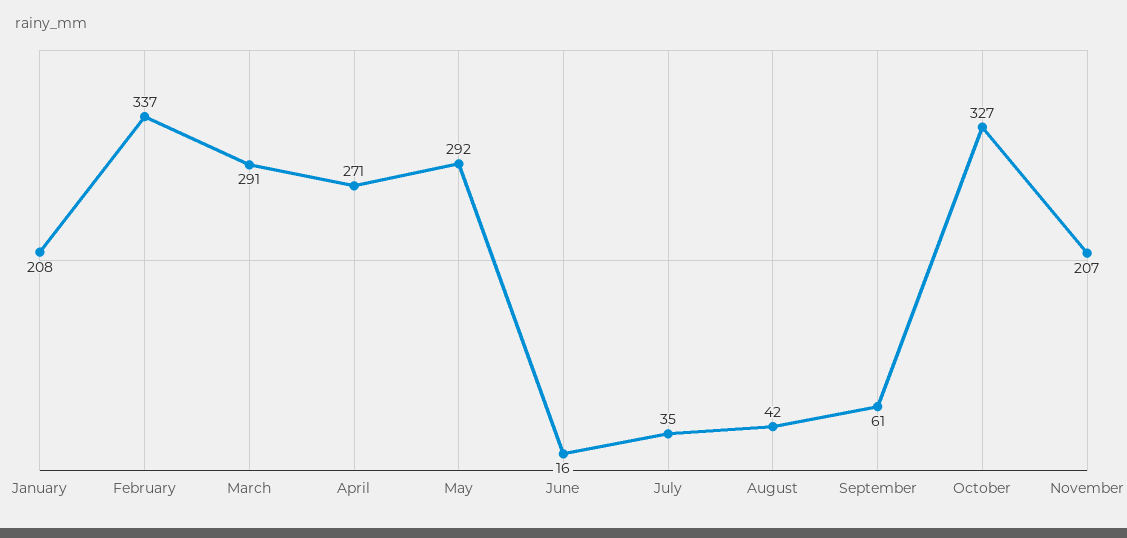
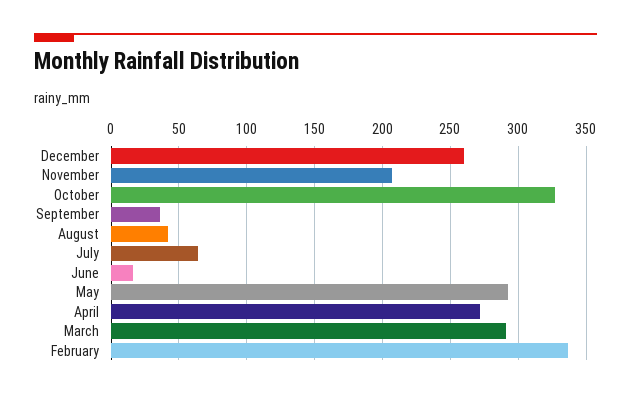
January: 208 -> none
July: 35 -> 65
September: 61 -> 35
December: none -> 260

